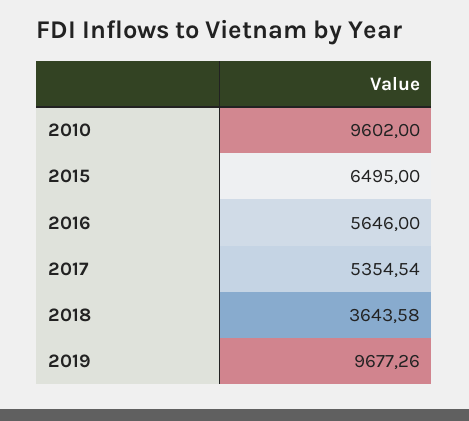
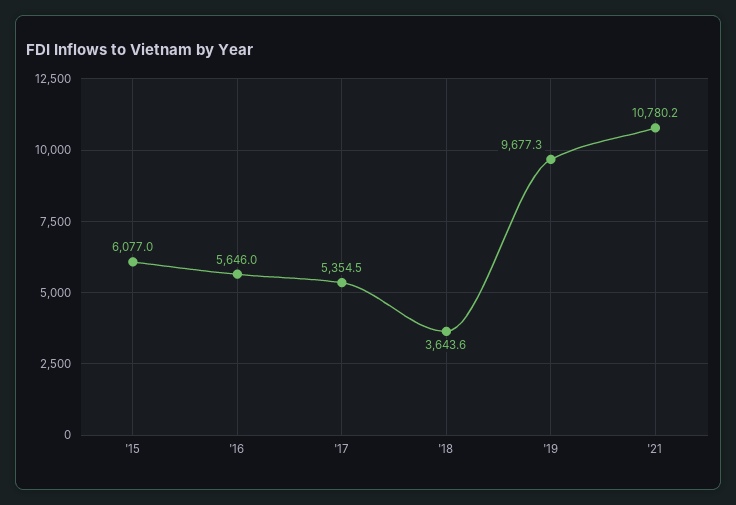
2010: 9602 -> none
2015: 6495 -> 6077
'21: none -> 10780.2

